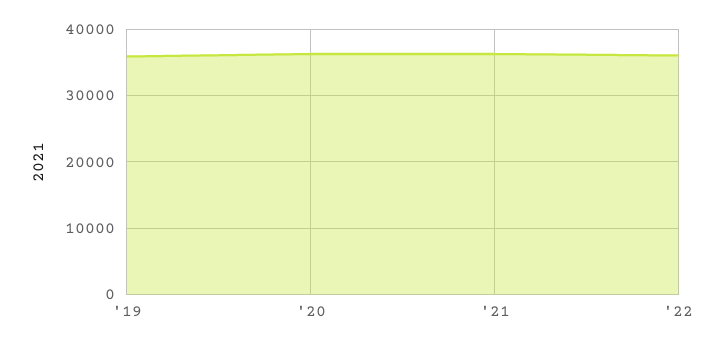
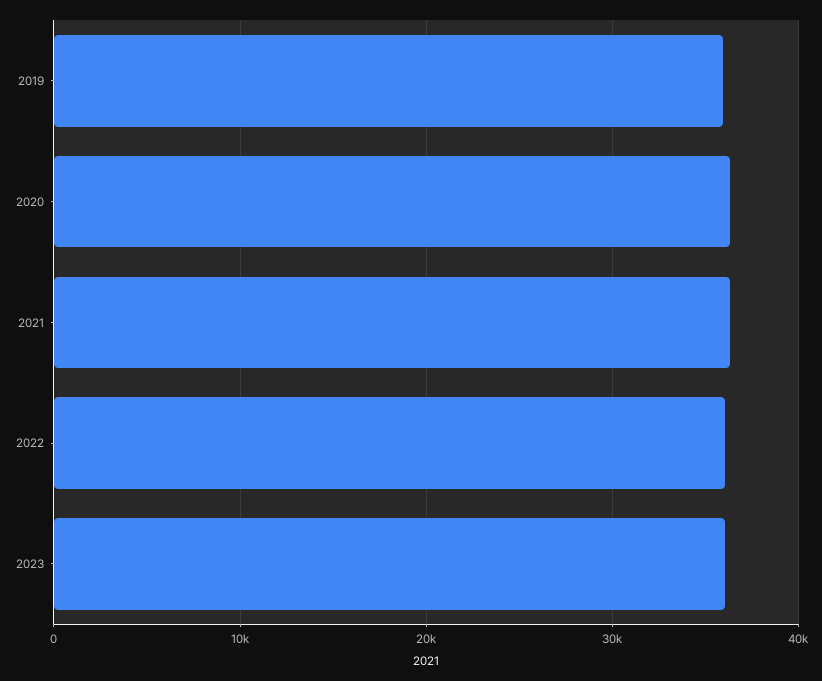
2023: none -> 36000

